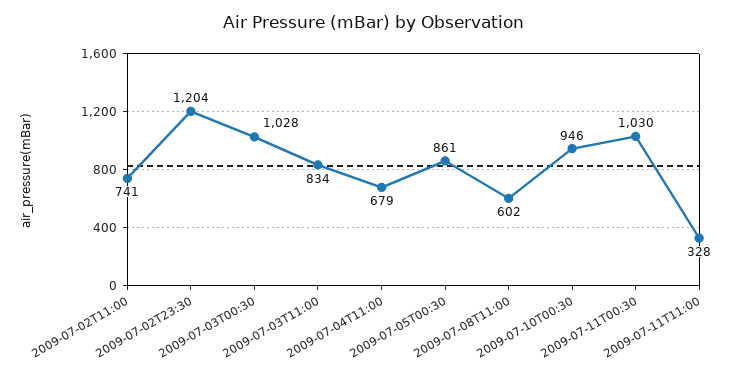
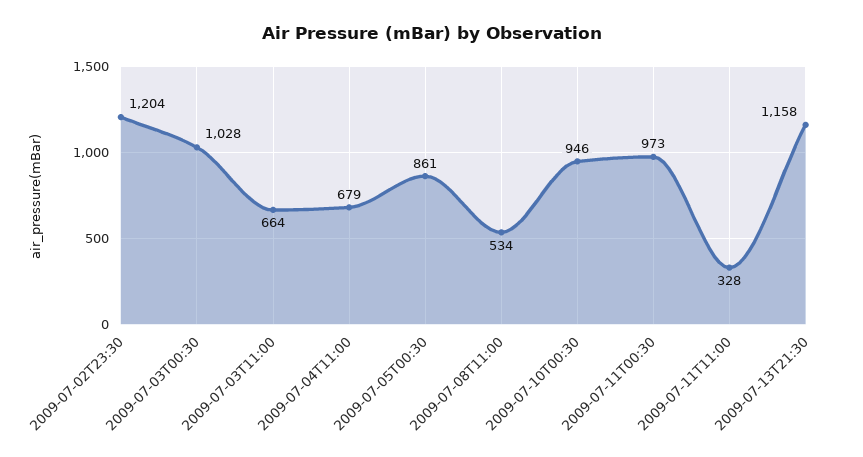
2009-07-02T11:00: 741 -> none
2009-07-03T11:00: 834 -> 664
2009-07-08T11:00: 602 -> 534
2009-07-11T00:30: 1030 -> 973
2009-07-13T21:30: none -> 1158

